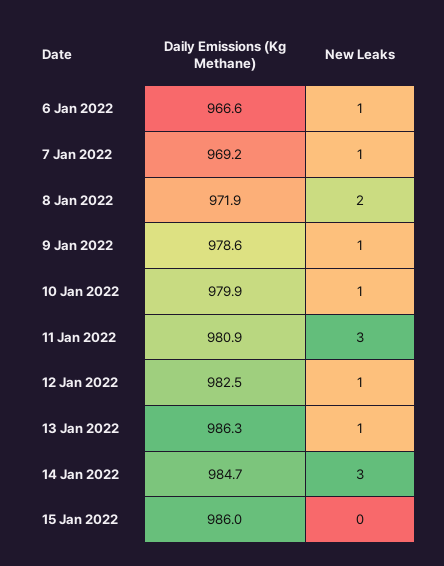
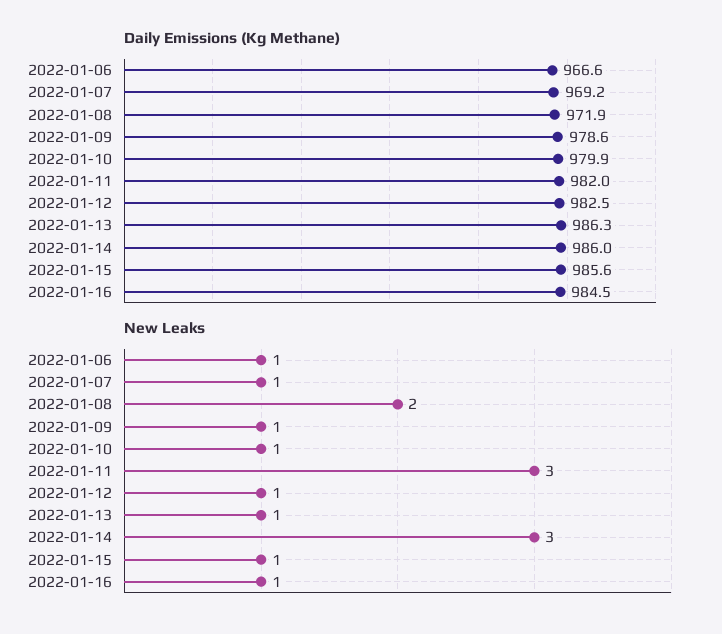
Daily Emissions (Kg Methane), 11 Jan 2022: 980.9 -> 982
Daily Emissions (Kg Methane), 14 Jan 2022: 984.7 -> 986
Daily Emissions (Kg Methane), 15 Jan 2022: 986 -> 985.6
New Leaks, 15 Jan 2022: 0 -> 1
Daily Emissions (Kg Methane), 2022-01-16: none -> 984.5
New Leaks, 2022-01-16: none -> 1

